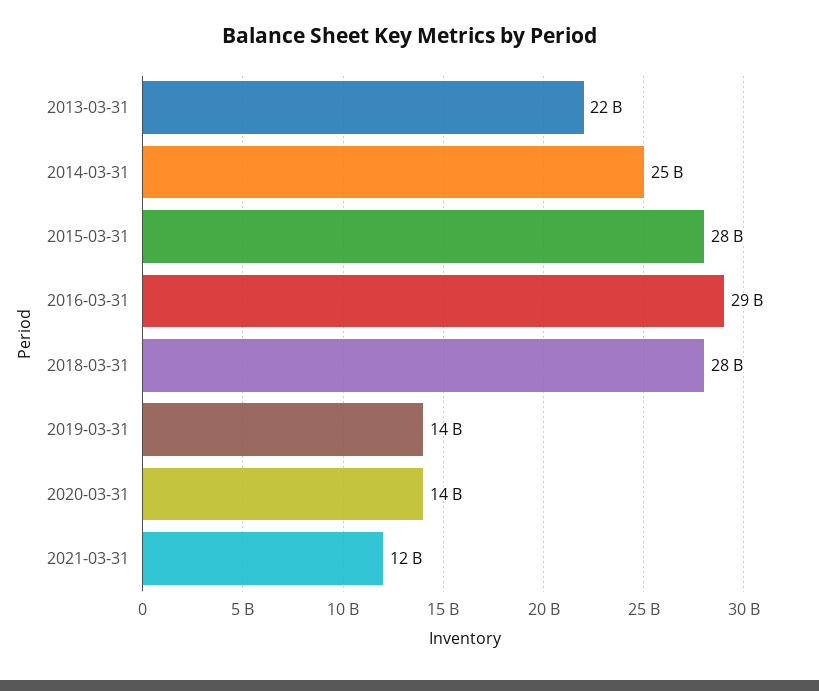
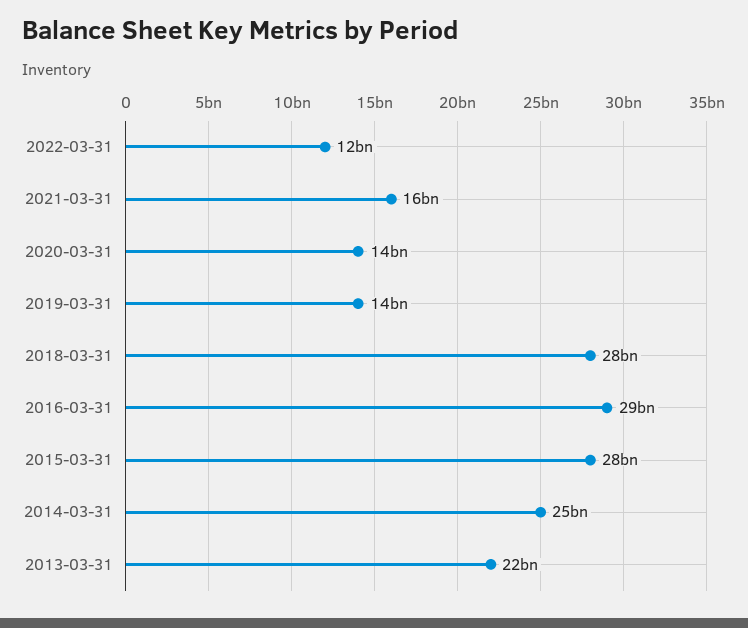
2021-03-31: 12000000000 -> 16000000000
2022-03-31: none -> 12000000000

